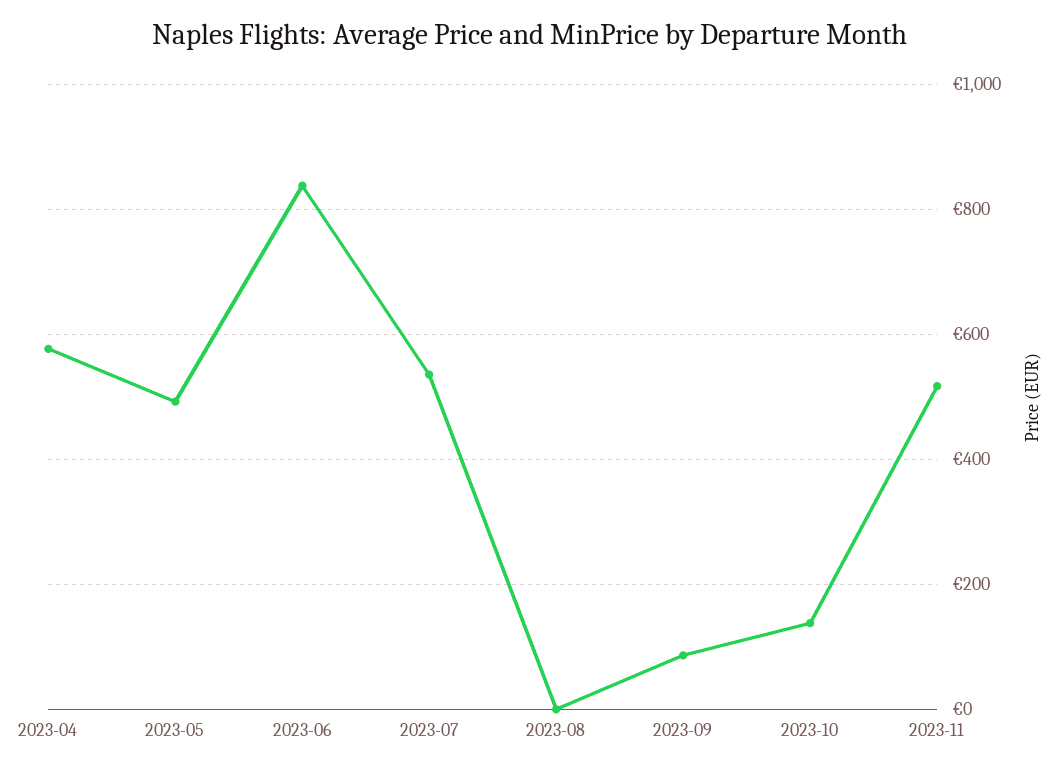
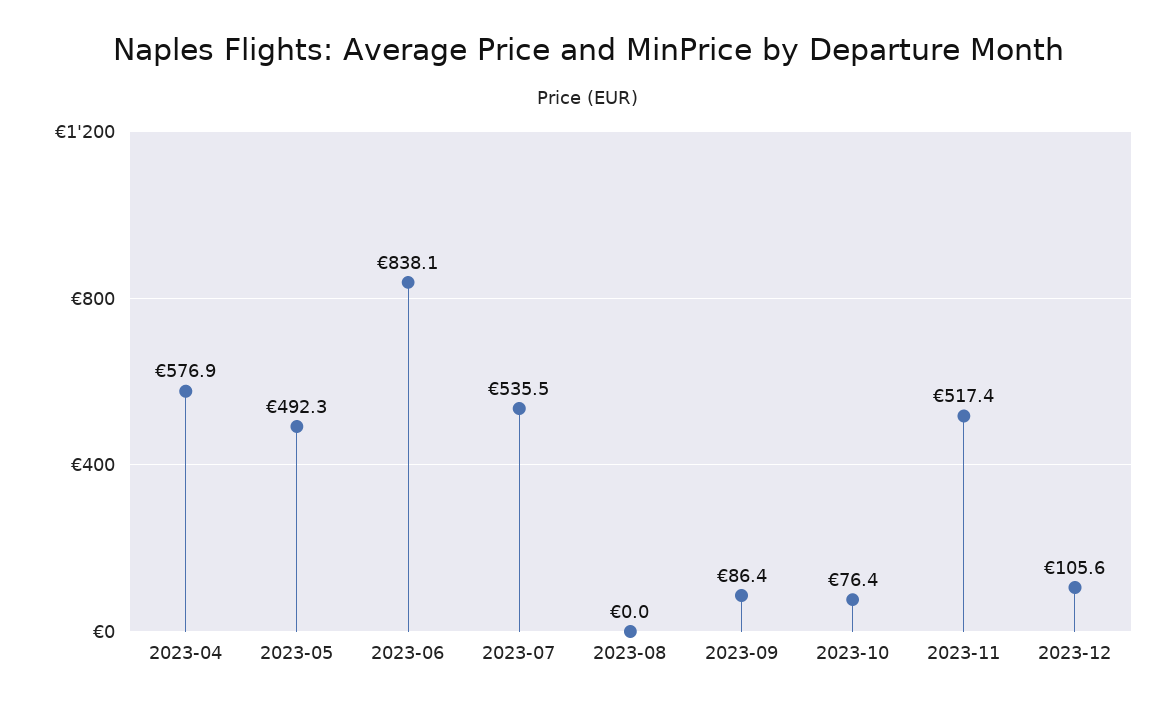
2023-10: 140 -> 76.4
2023-12: none -> 105.6

